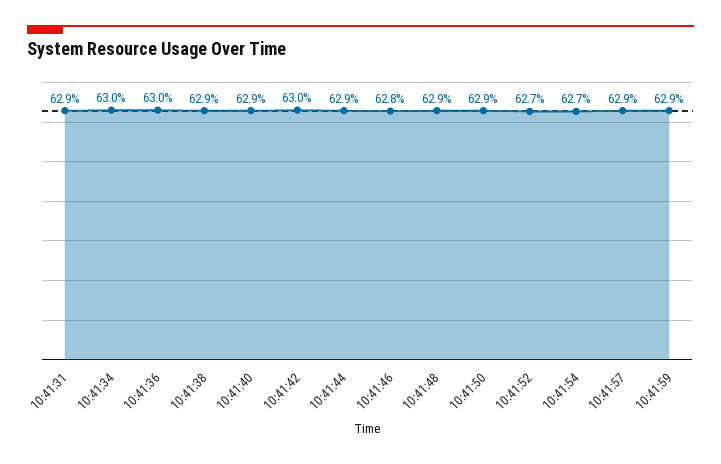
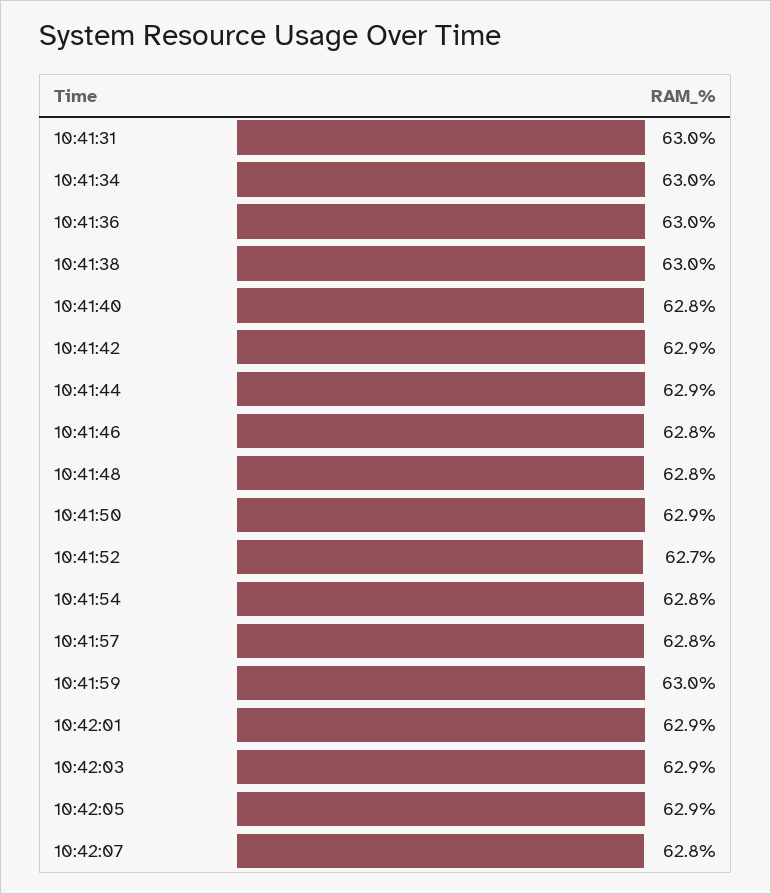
10:41:31: 62.9 -> 63
10:41:38: 62.9 -> 63
10:41:40: 62.9 -> 62.8
10:41:42: 63 -> 62.9
10:41:48: 62.9 -> 62.8
10:41:54: 62.7 -> 62.8
10:41:57: 62.9 -> 62.8
10:41:59: 62.9 -> 63
10:42:01: none -> 62.9
10:42:03: none -> 62.9
10:42:05: none -> 62.9
10:42:07: none -> 62.8

